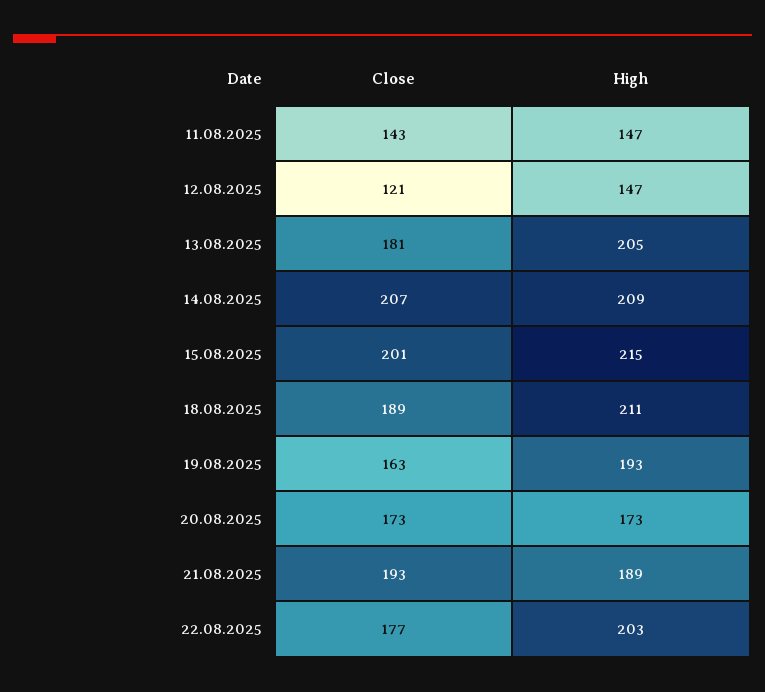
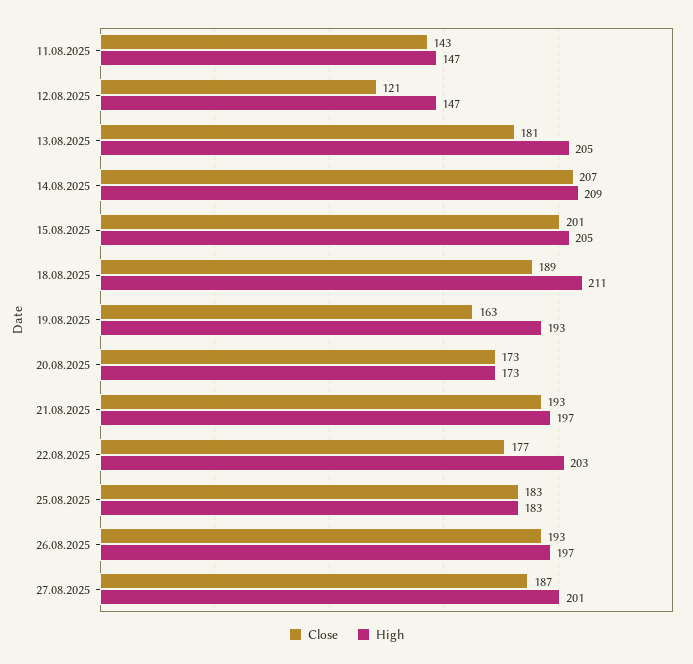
High, 15.08.2025: 215 -> 205
High, 21.08.2025: 189 -> 197
Close, 25.08.2025: none -> 183
High, 25.08.2025: none -> 183
Close, 26.08.2025: none -> 193
High, 26.08.2025: none -> 197
Close, 27.08.2025: none -> 187
High, 27.08.2025: none -> 201

